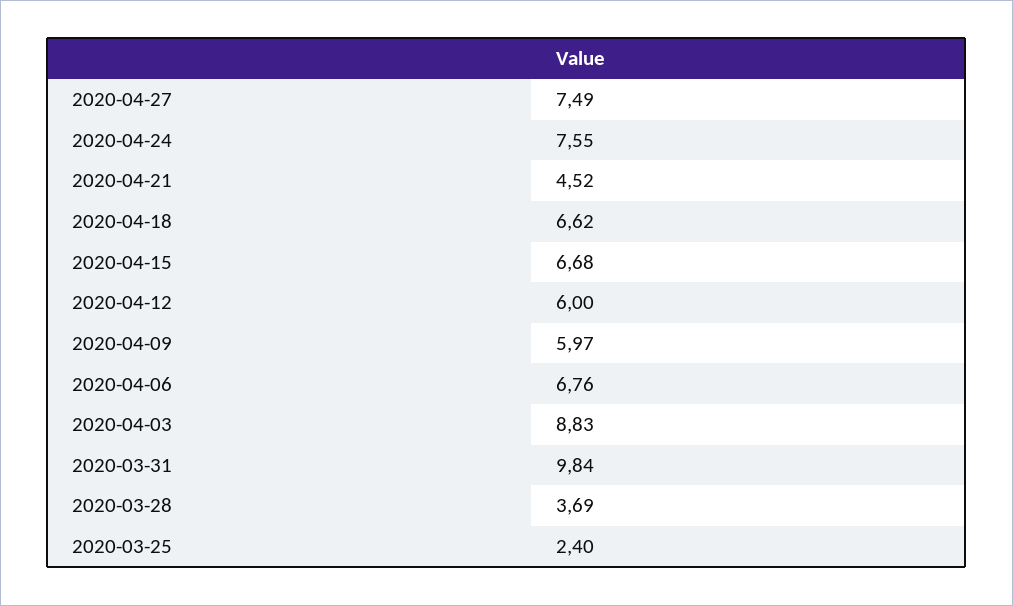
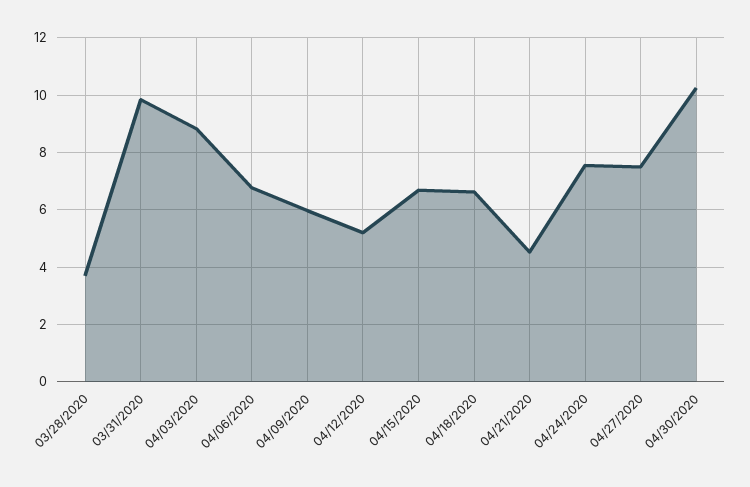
2020-04-12: 6 -> 5.25
2020-03-25: 2.4 -> none
04/30/2020: none -> 10.25

